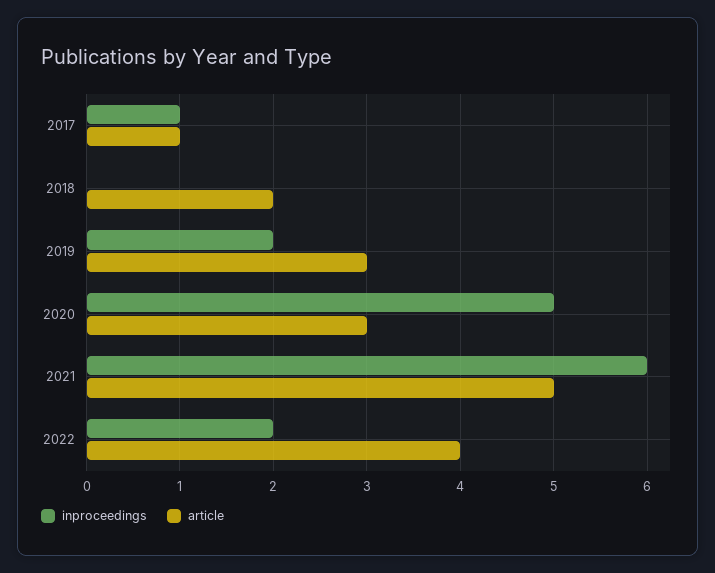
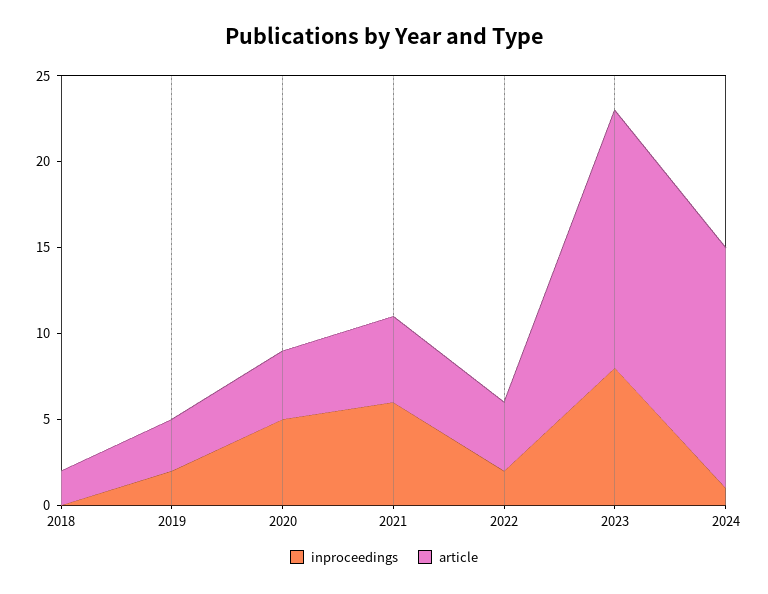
inproceedings, 2017: 1 -> none
article, 2017: 1 -> none
article, 2020: 3 -> 4
inproceedings, 2023: none -> 8
article, 2023: none -> 15
inproceedings, 2024: none -> 1
article, 2024: none -> 14

